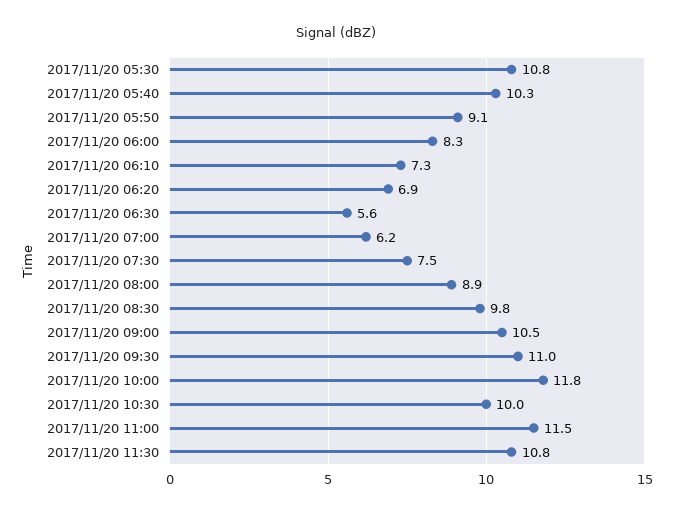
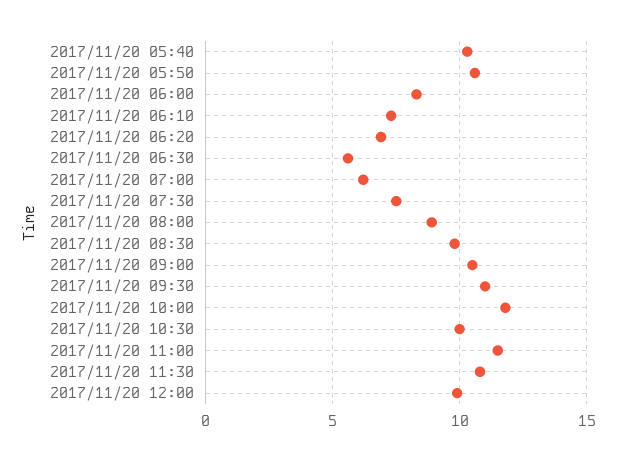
2017/11/20 05:30: 10.8 -> none
2017/11/20 05:50: 9.1 -> 10.5
2017/11/20 12:00: none -> 10

